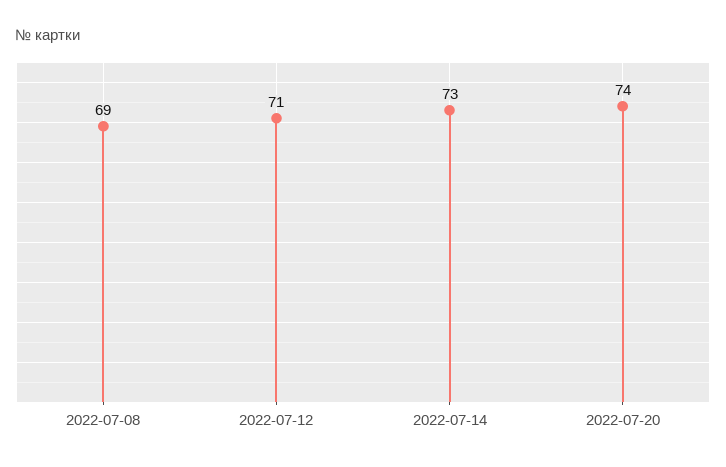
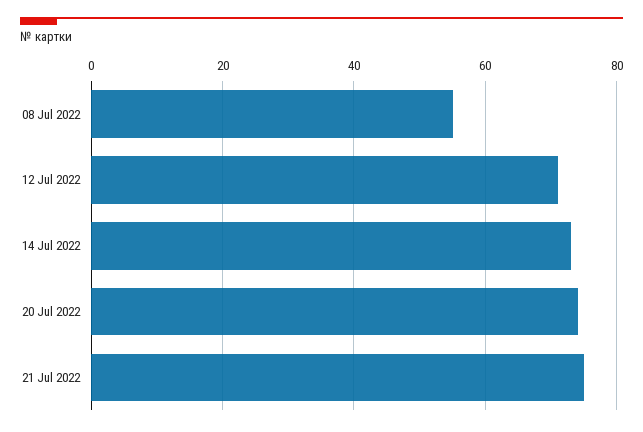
2022-07-08: 69 -> 55
21 Jul 2022: none -> 75

